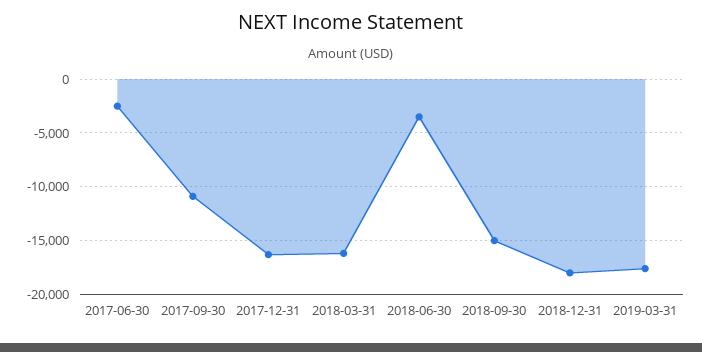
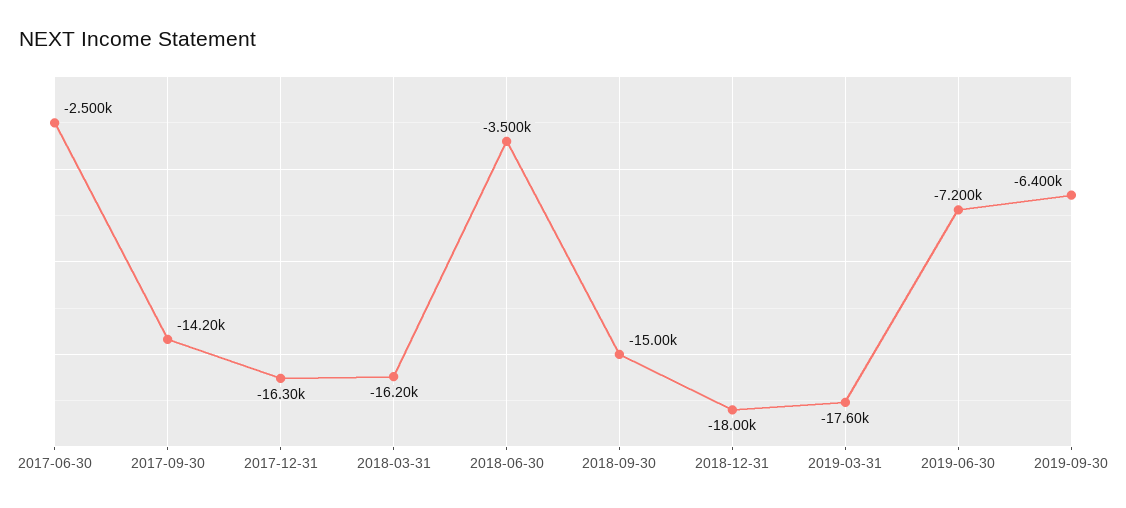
2017-09-30: -11000 -> -14200
2019-06-30: none -> -7200
2019-09-30: none -> -6400

